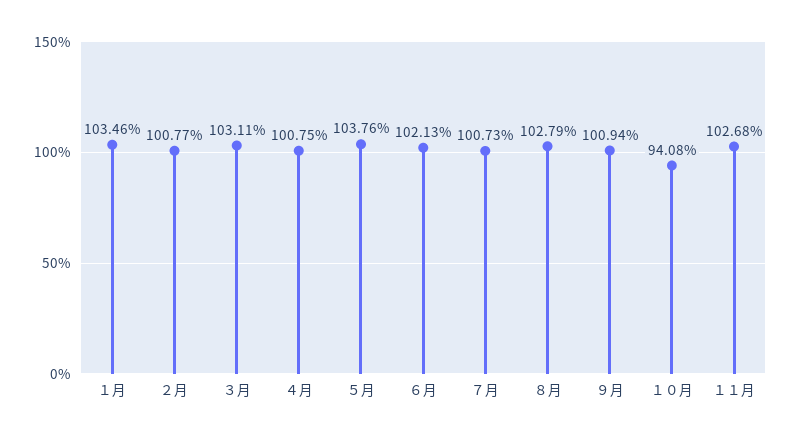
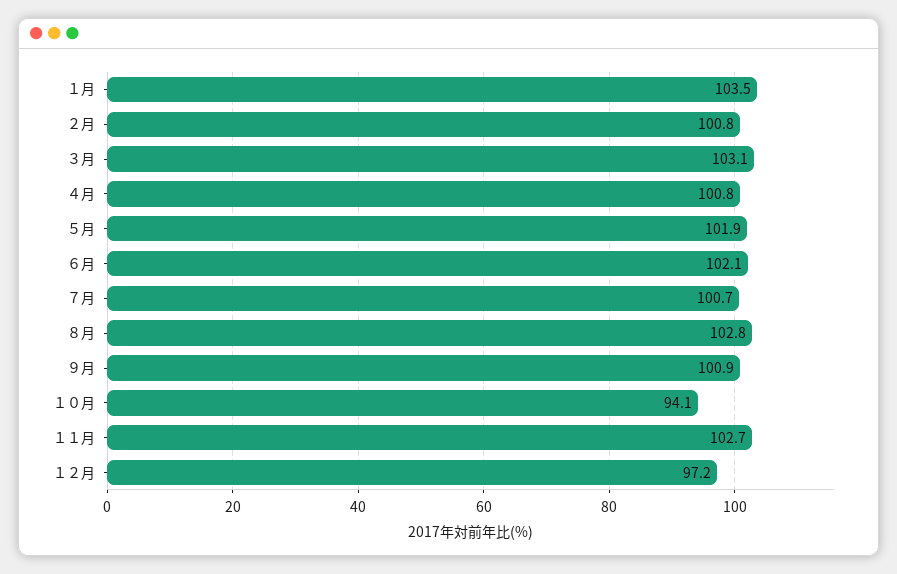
５月: 103.76 -> 101.9
１２月: none -> 97.2

